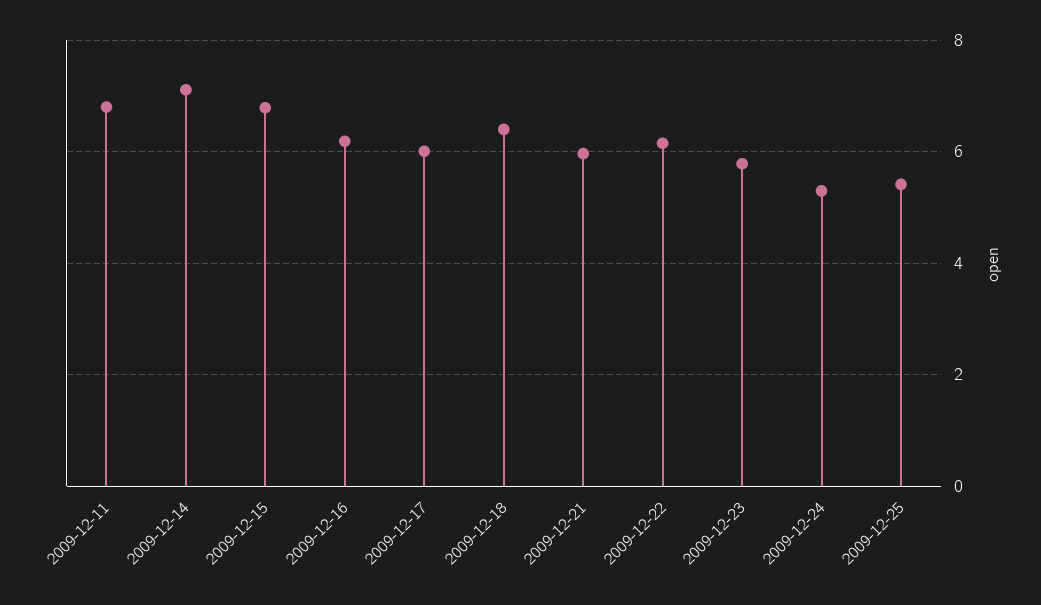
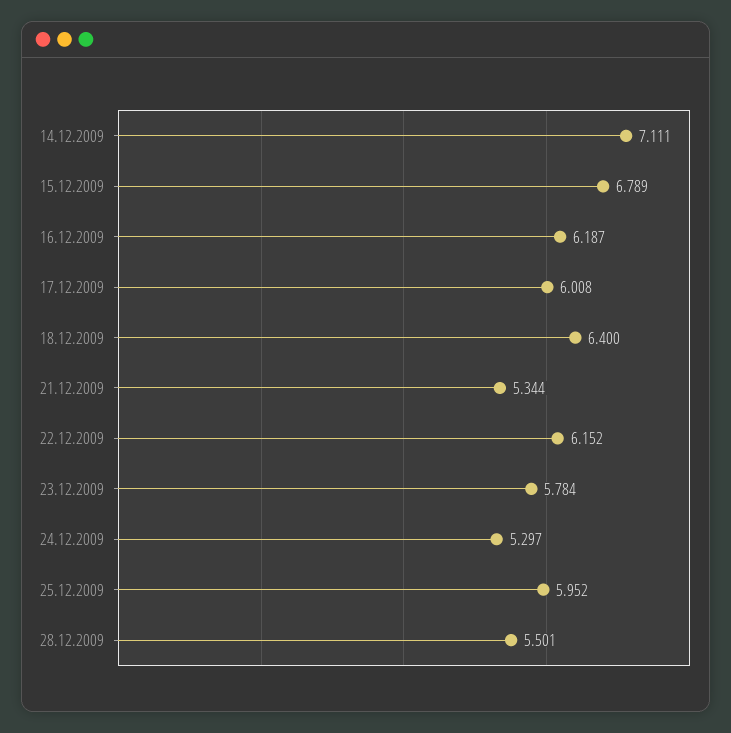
2009-12-11: 6.8 -> none
2009-12-21: 6 -> 5.344
2009-12-25: 5.4 -> 5.952
28.12.2009: none -> 5.501

